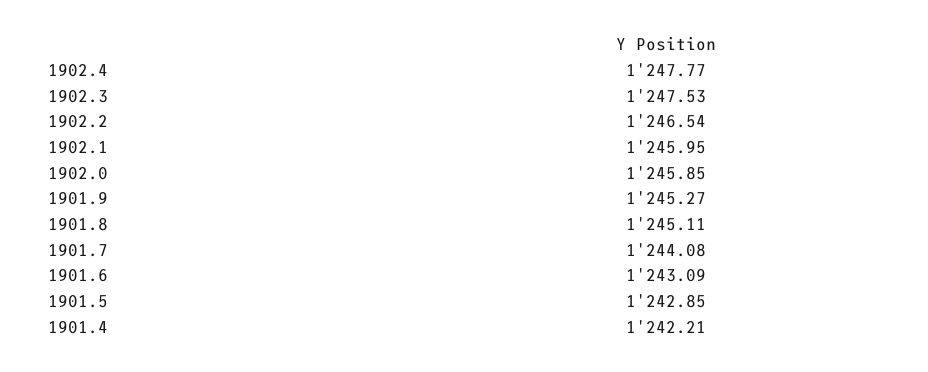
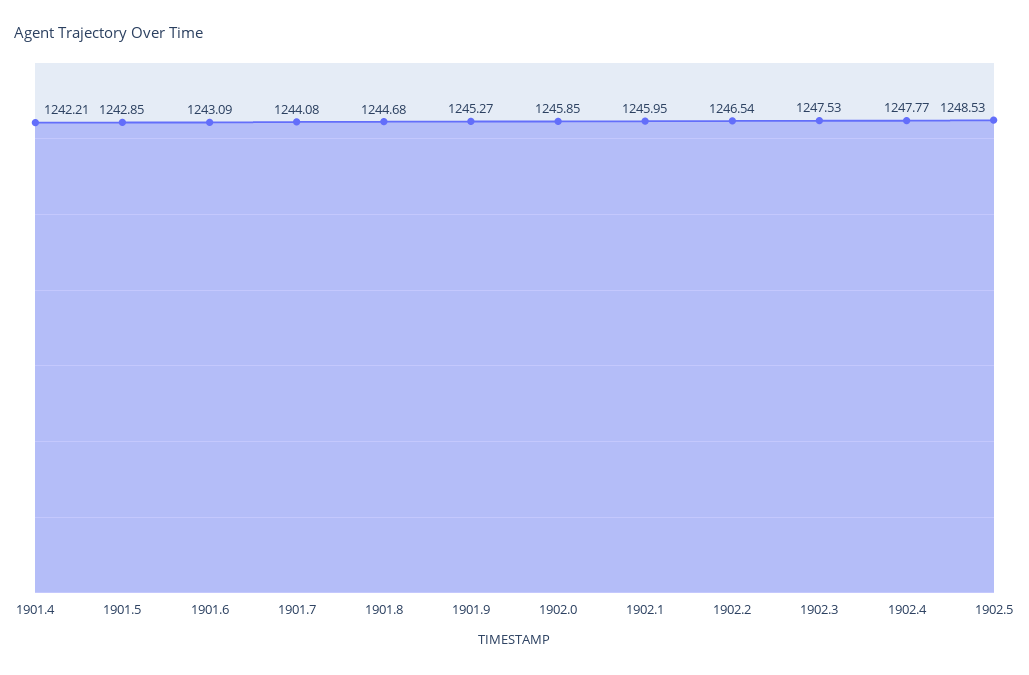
1901.8: 1245.11 -> 1244.68
1902.5: none -> 1248.53

